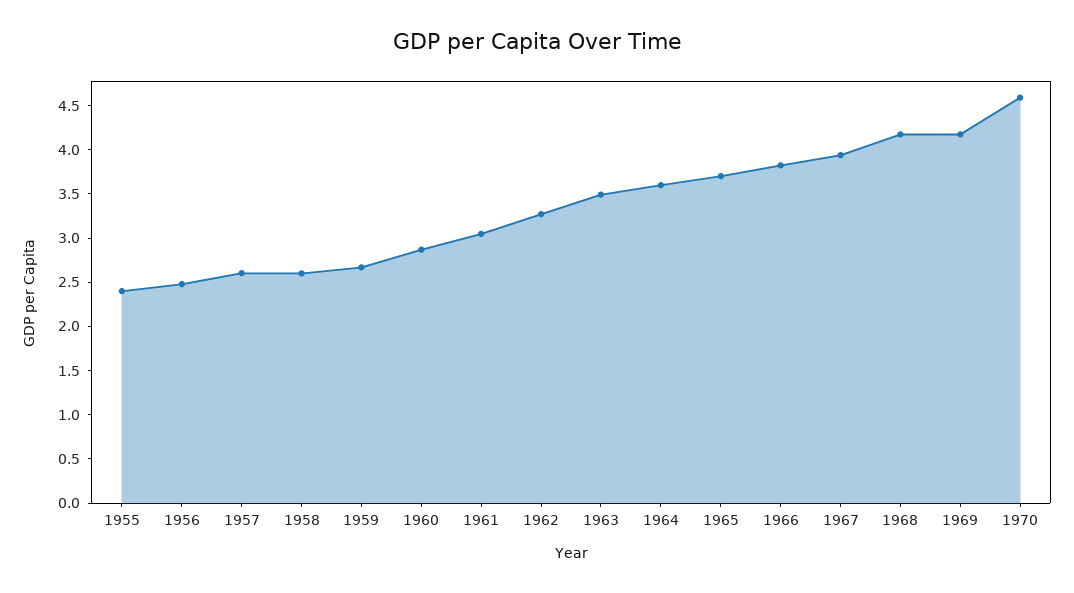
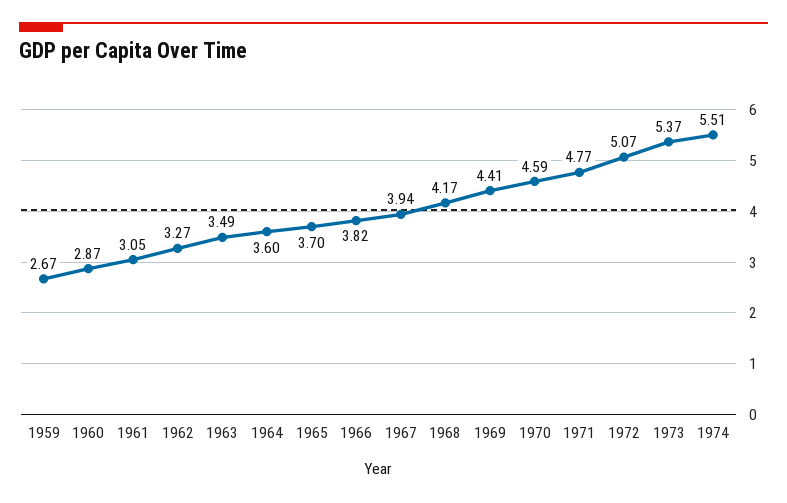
1955: 2.4 -> none
1956: 2.5 -> none
1957: 2.6 -> none
1958: 2.6 -> none
1969: 4.2 -> 4.41
1971: none -> 4.77
1972: none -> 5.07
1973: none -> 5.37
1974: none -> 5.51

